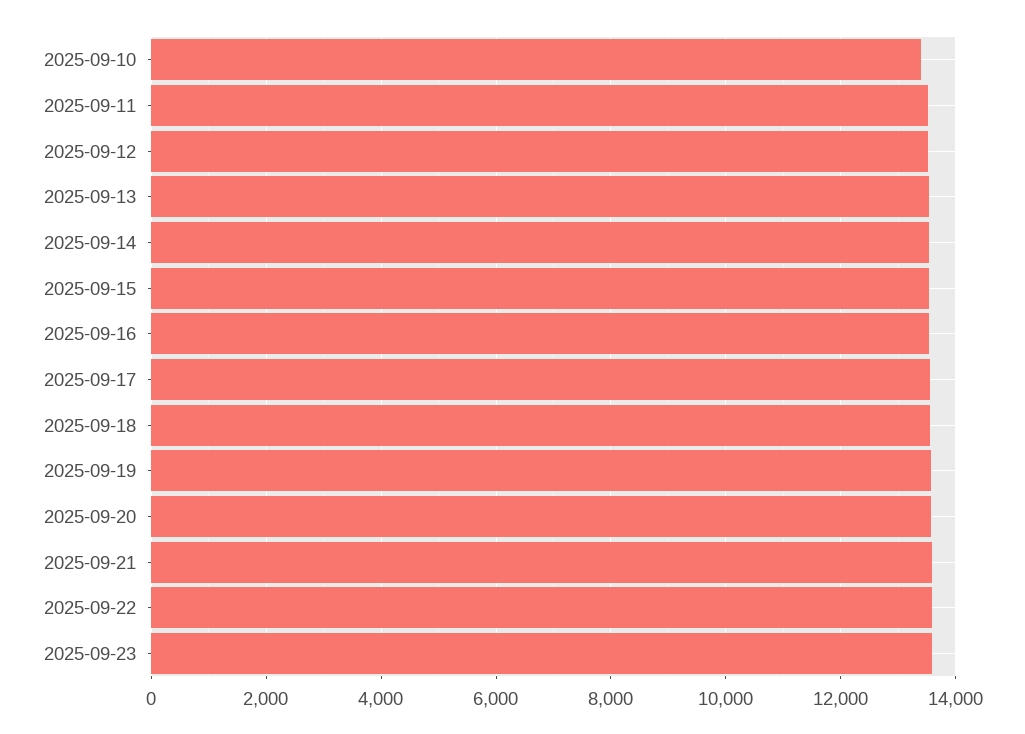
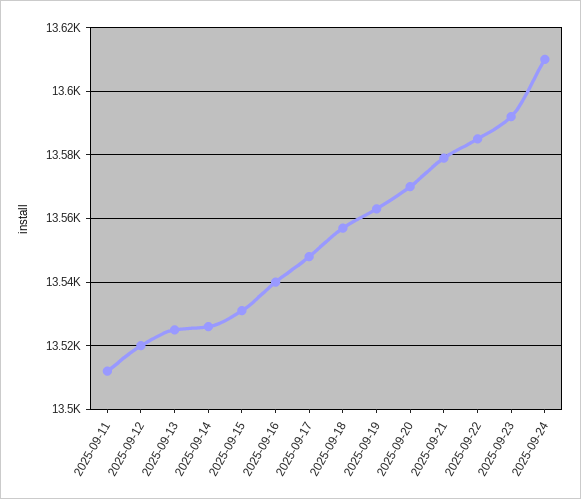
2025-09-10: 13400 -> none
2025-09-24: none -> 13610

